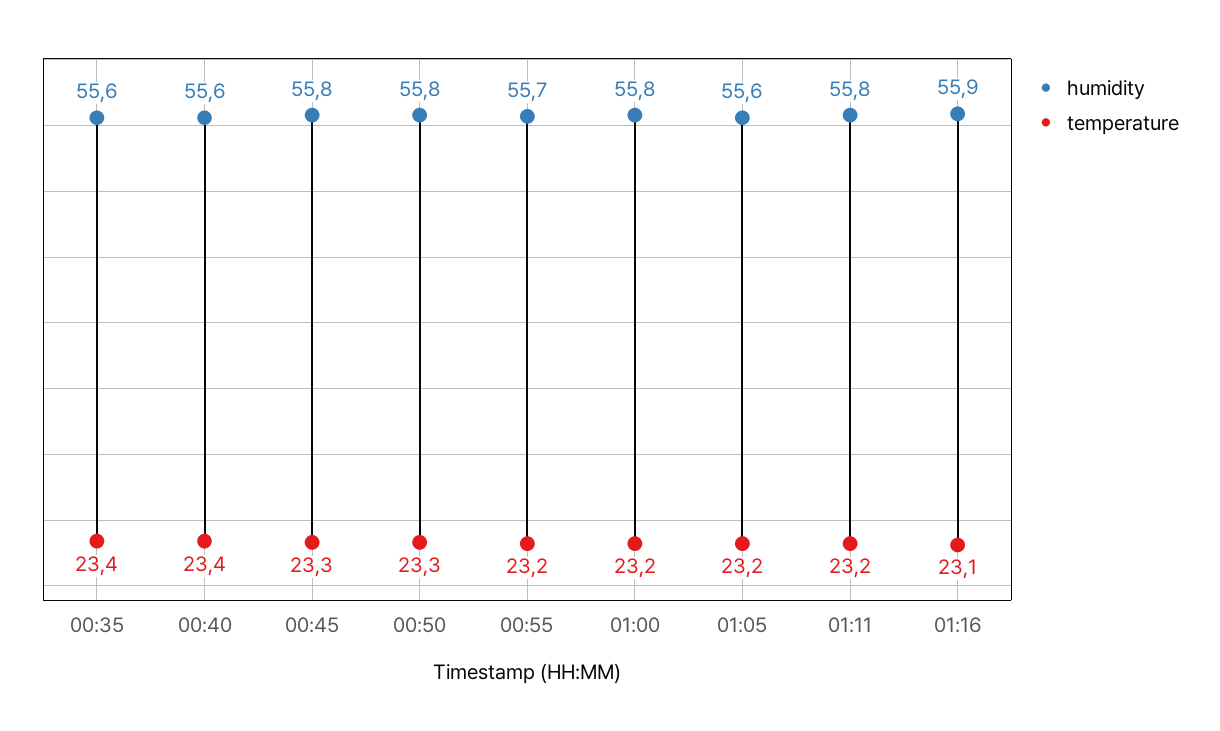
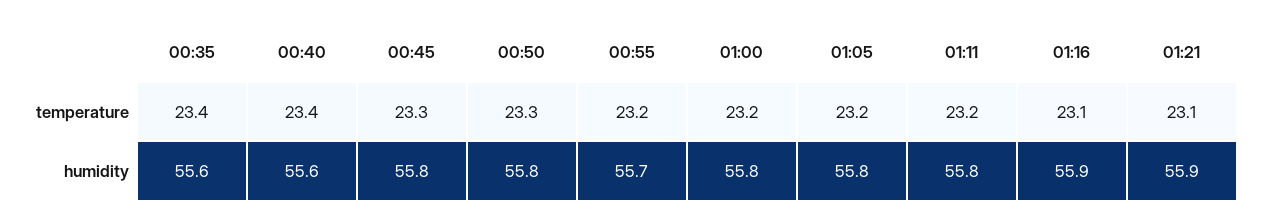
humidity, 01:05: 55.6 -> 55.8
temperature, 01:21: none -> 23.1
humidity, 01:21: none -> 55.9

